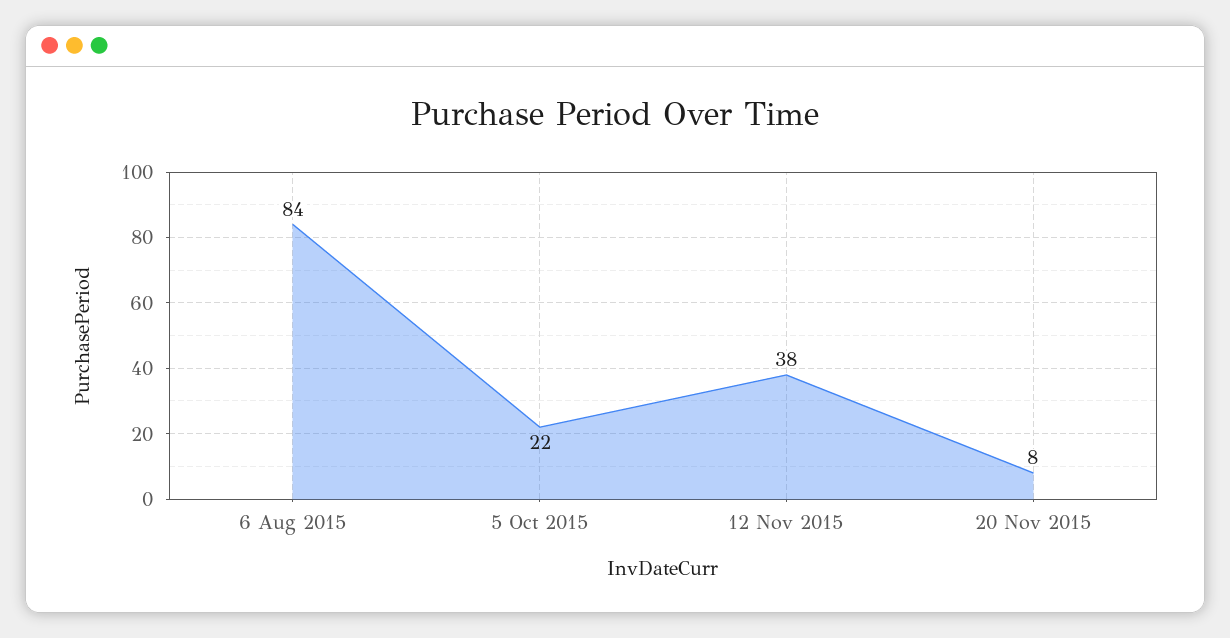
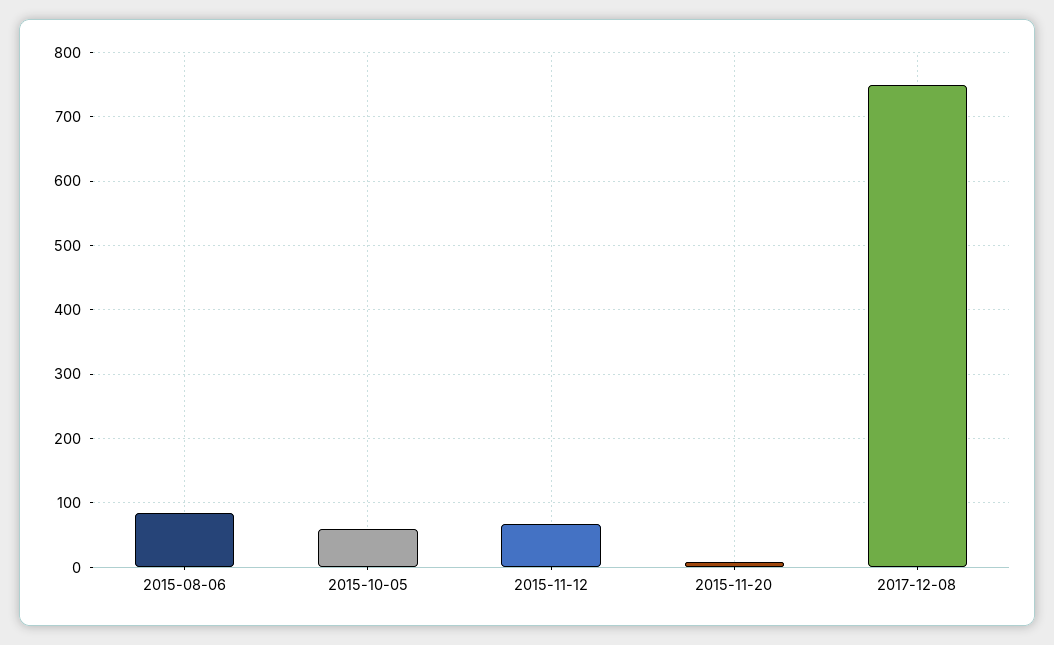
5 Oct 2015: 22 -> 60
12 Nov 2015: 38 -> 70
2017-12-08: none -> 750

